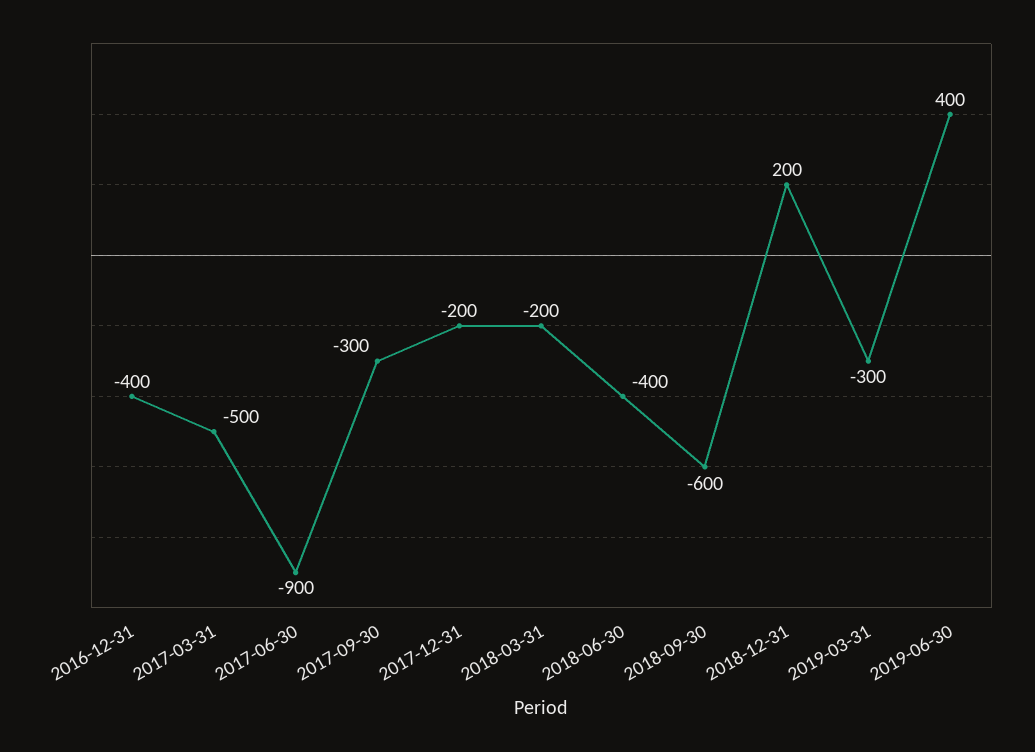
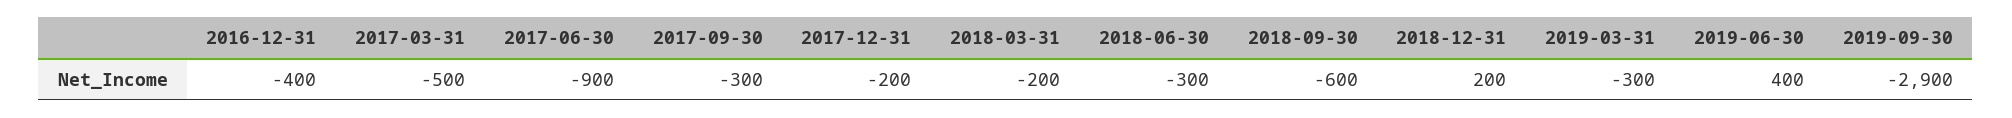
2018-06-30: -400 -> -300
2019-09-30: none -> -2900

